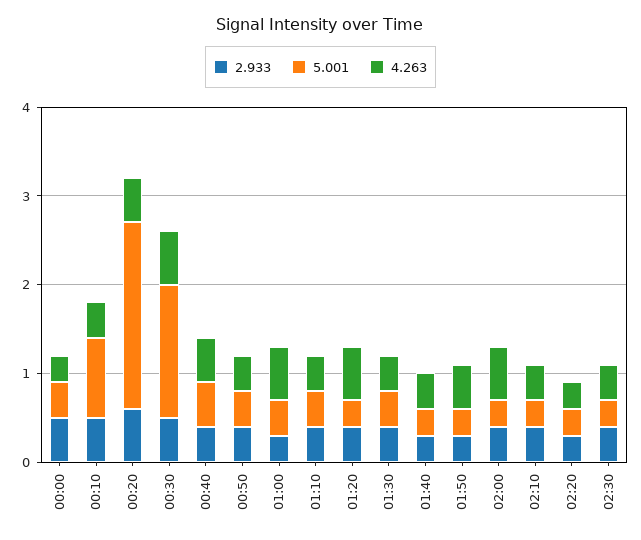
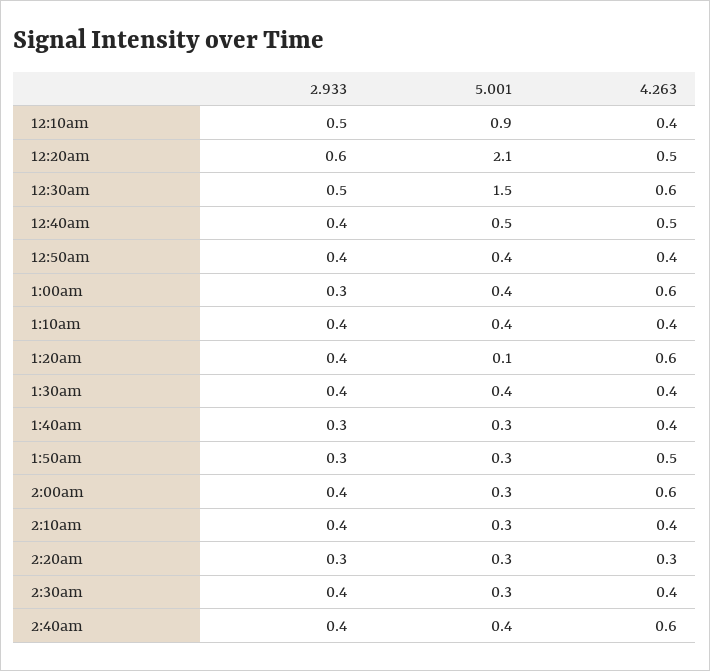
2.933, 00:00: 0.5 -> none
5.001, 00:00: 0.4 -> none
4.263, 00:00: 0.3 -> none
5.001, 01:20: 0.3 -> 0.1
2.933, 2:40am: none -> 0.4
5.001, 2:40am: none -> 0.4
4.263, 2:40am: none -> 0.6

